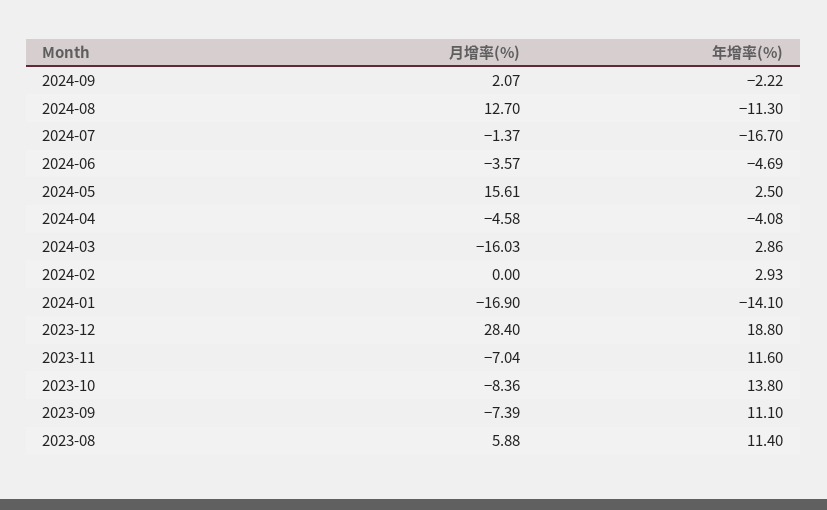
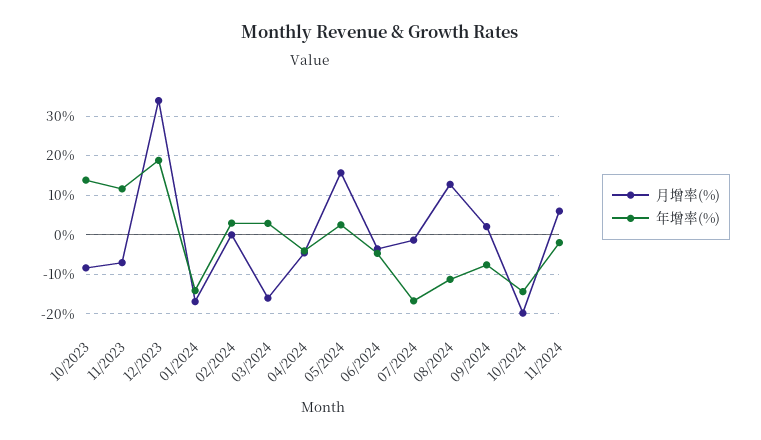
年增率(%), 2024-09: -2.22 -> -8
月增率(%), 2023-12: 28.4 -> 34
月增率(%), 2023-09: -7.39 -> none
年增率(%), 2023-09: 11.1 -> none
月增率(%), 2023-08: 5.88 -> none
年增率(%), 2023-08: 11.4 -> none
月增率(%), 10/2024: none -> -20
年增率(%), 10/2024: none -> -14
月增率(%), 11/2024: none -> 6
年增率(%), 11/2024: none -> -2

